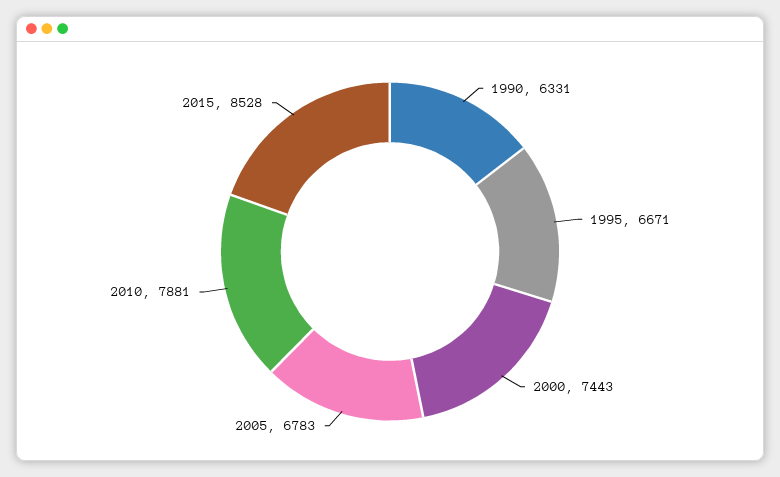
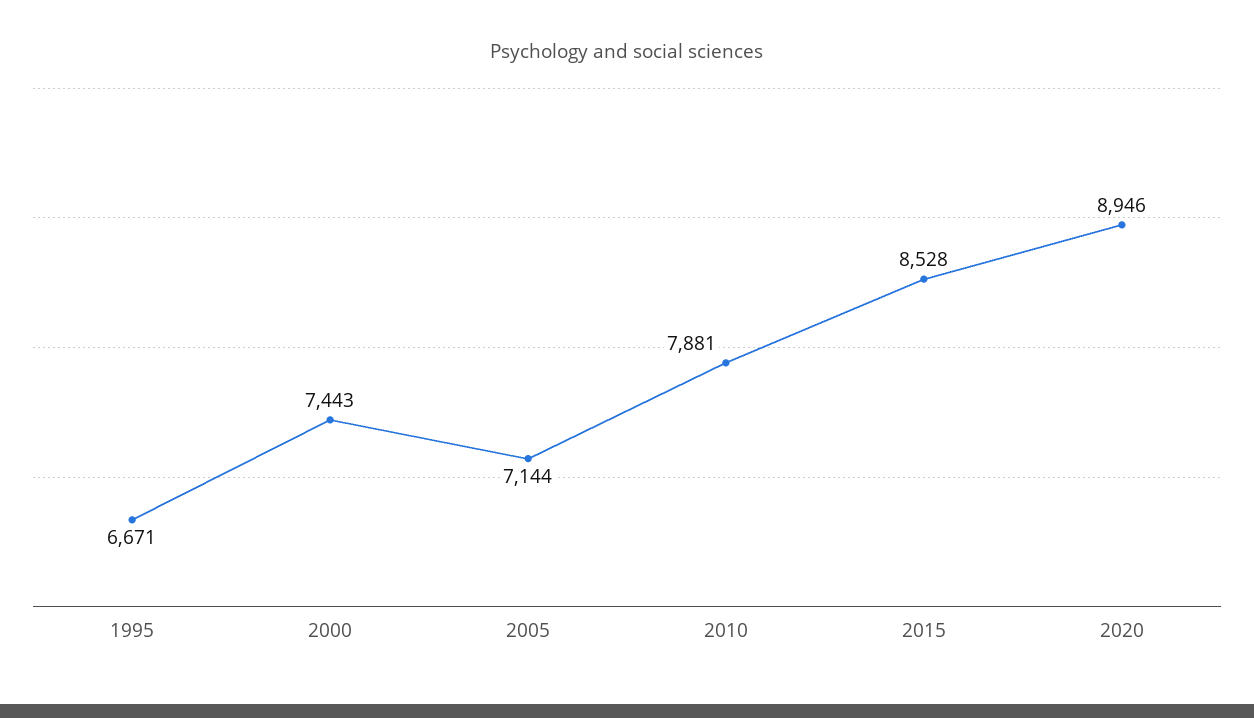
1990: 6331 -> none
2005: 6783 -> 7144
2020: none -> 8946

